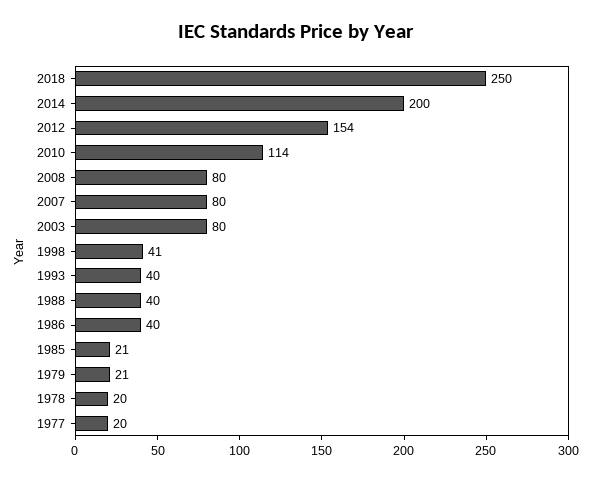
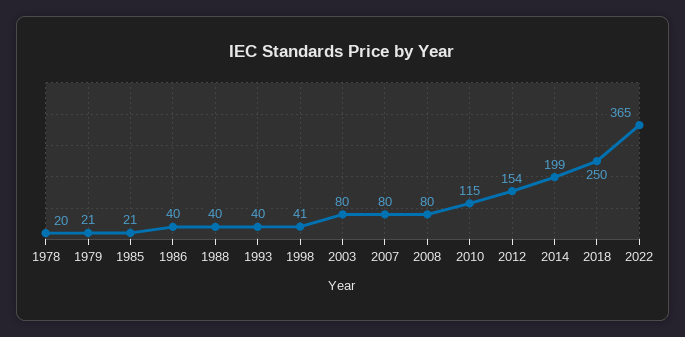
2014: 200 -> 199
2010: 114 -> 115
1977: 20 -> none
2022: none -> 365

